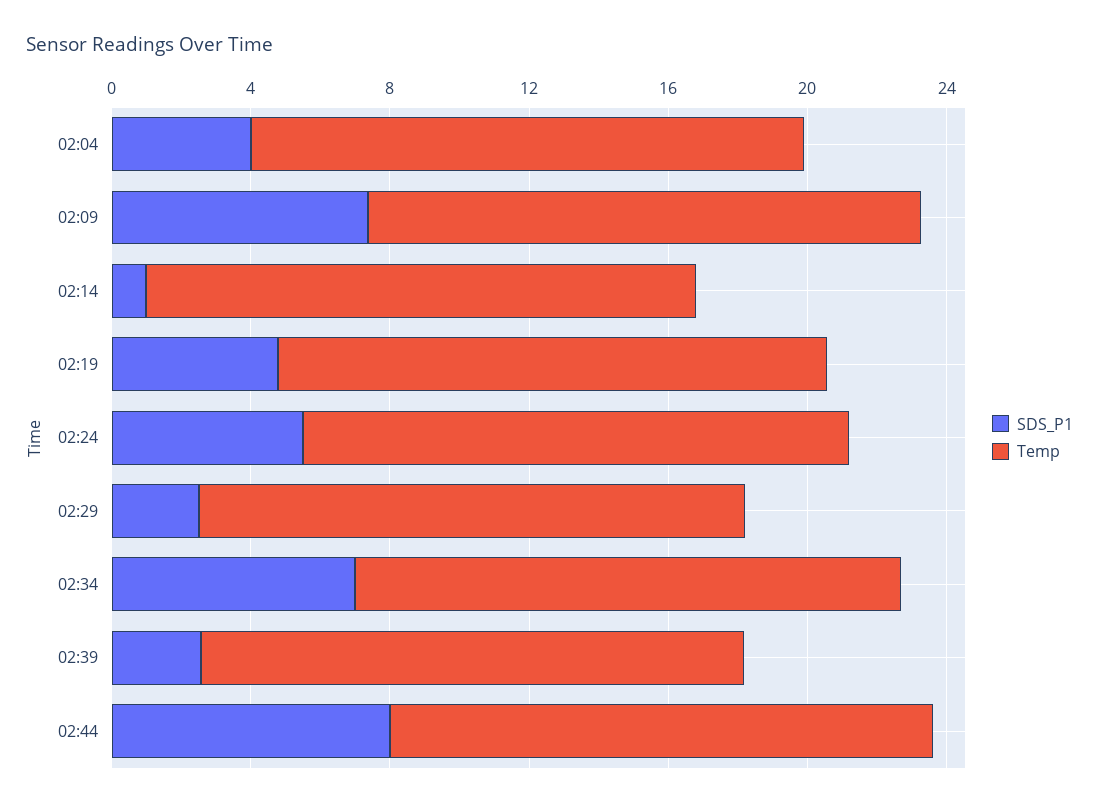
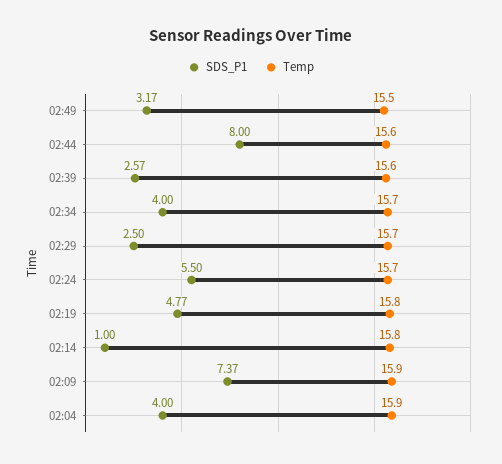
SDS_P1, 02:34: 7 -> 4
SDS_P1, 02:49: none -> 3.17
Temp, 02:49: none -> 15.5

